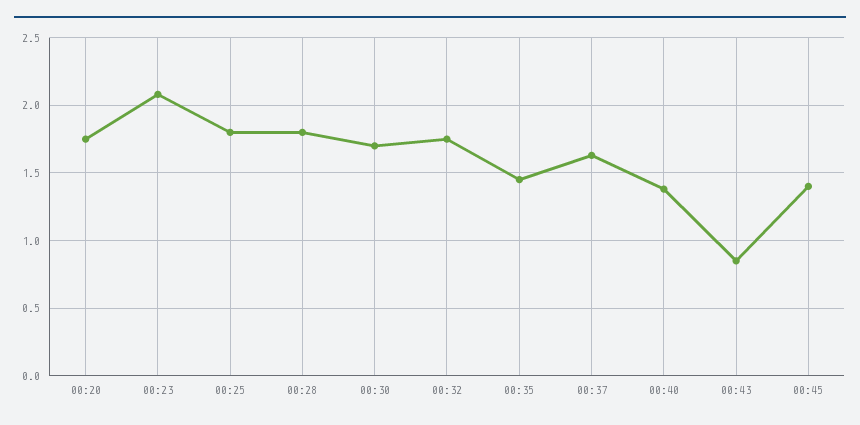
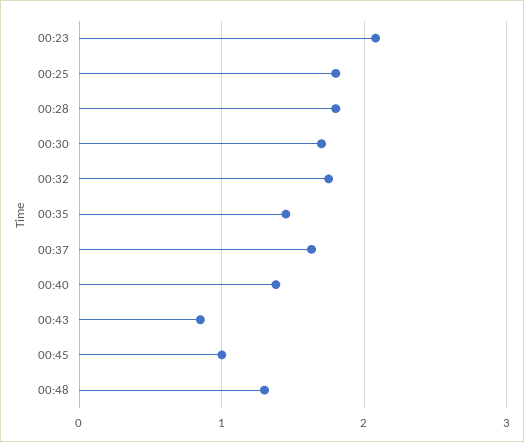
00:20: 1.75 -> none
00:45: 1.4 -> 1
00:48: none -> 1.3

